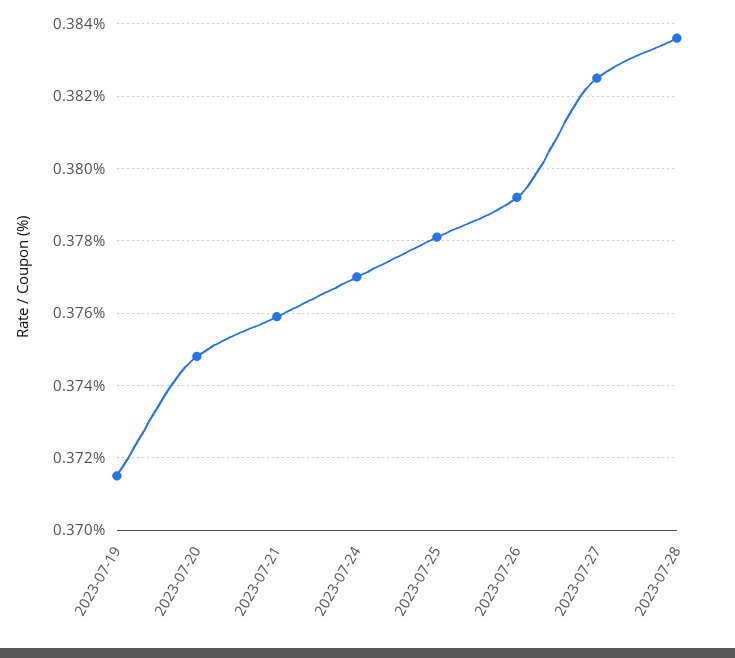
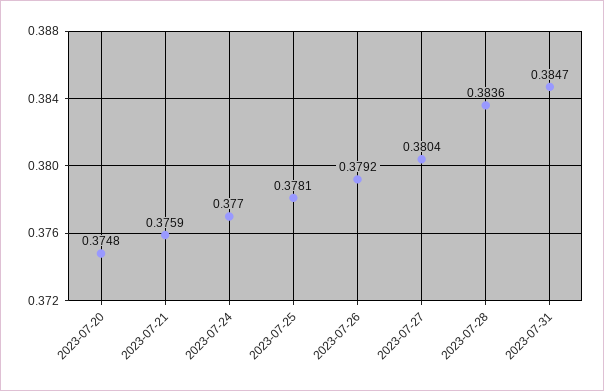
2023-07-19: 0.3715 -> none
2023-07-27: 0.3825 -> 0.3804
2023-07-31: none -> 0.3847

